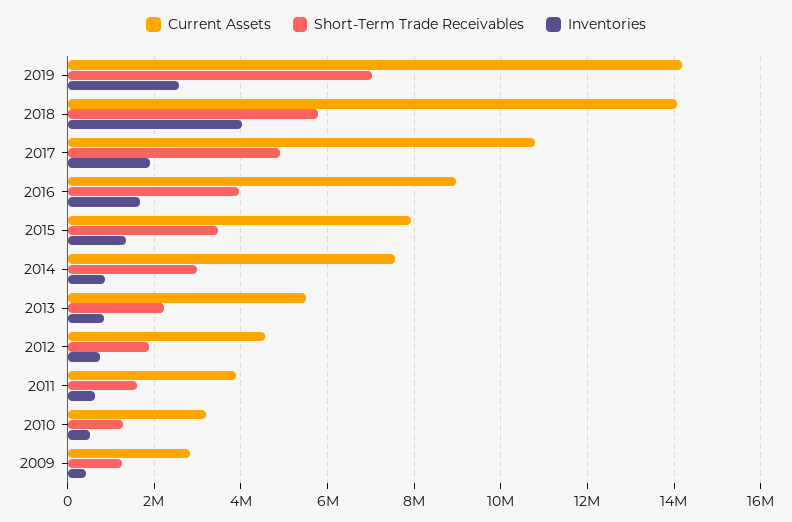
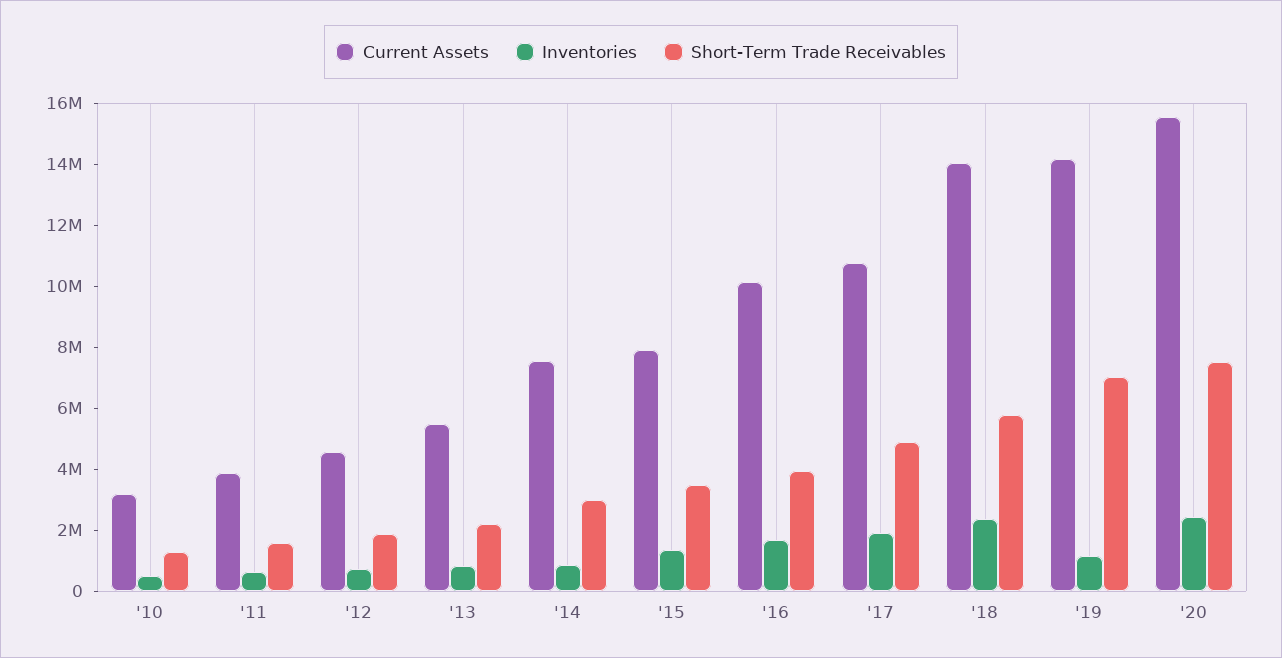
Inventories, 2019: 2600000 -> 1000000
Inventories, 2018: 4000000 -> 2500000
Current Assets, 2016: 9000000 -> 10000000
Current Assets, 2009: 2800000 -> none
Short-Term Trade Receivables, 2009: 1200000 -> none
Inventories, 2009: 400000 -> none
Current Assets, '20: none -> 15500000
Inventories, '20: none -> 2500000
Short-Term Trade Receivables, '20: none -> 7500000

